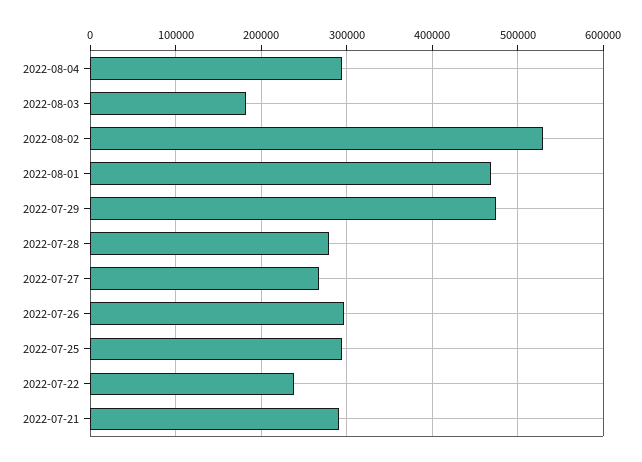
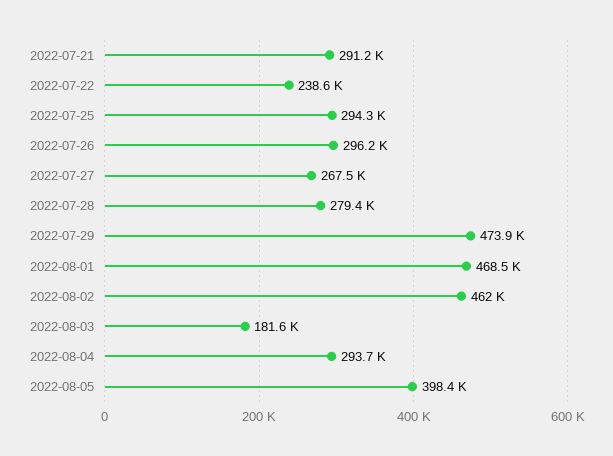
2022-08-02: 530000 -> 462000
2022-08-05: none -> 398400

